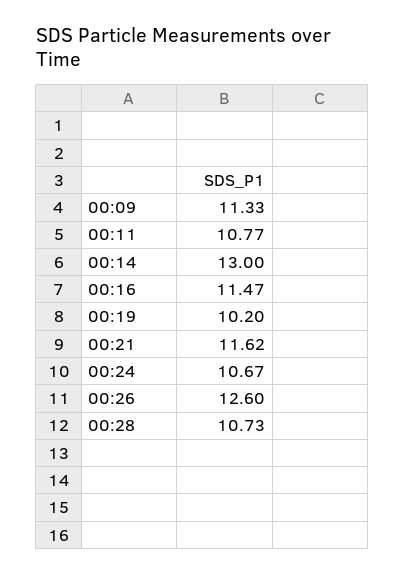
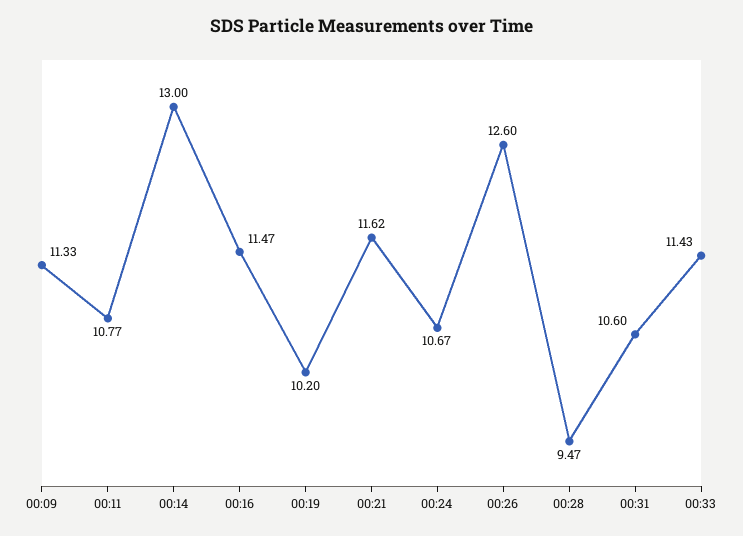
00:28: 10.73 -> 9.47
00:31: none -> 10.6
00:33: none -> 11.43

